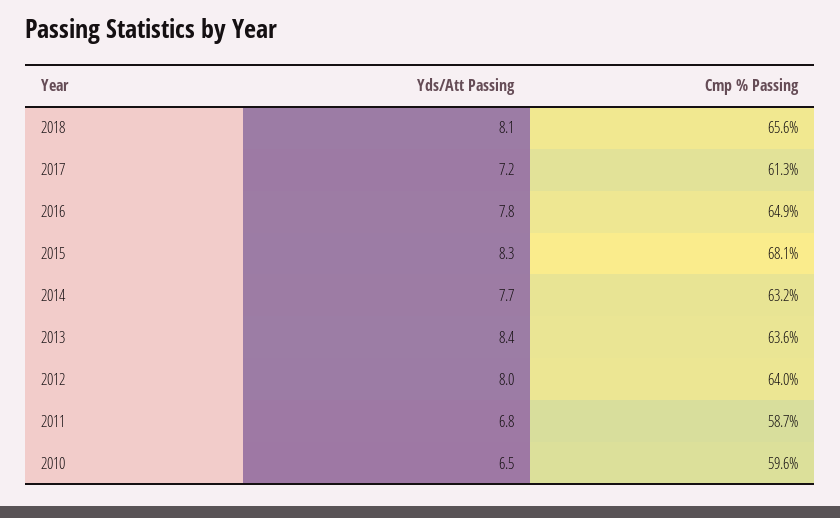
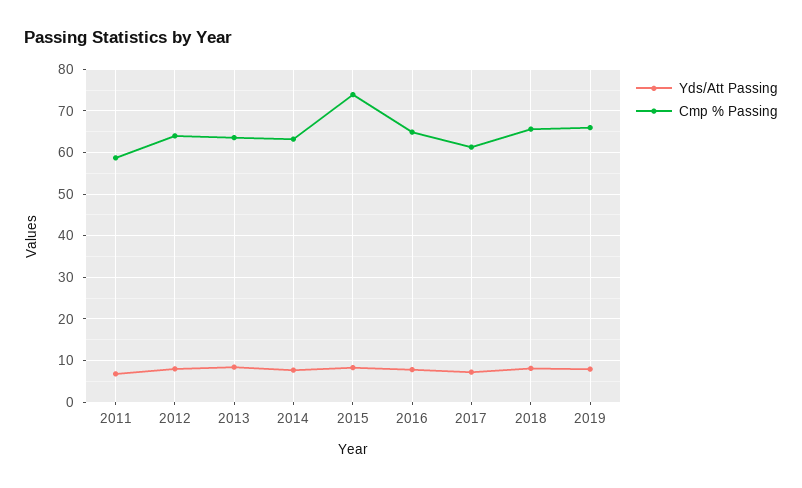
Cmp % Passing, 2015: 68.1 -> 74
Yds/Att Passing, 2010: 6.5 -> none
Cmp % Passing, 2010: 59.6 -> none
Yds/Att Passing, 2019: none -> 8
Cmp % Passing, 2019: none -> 66

